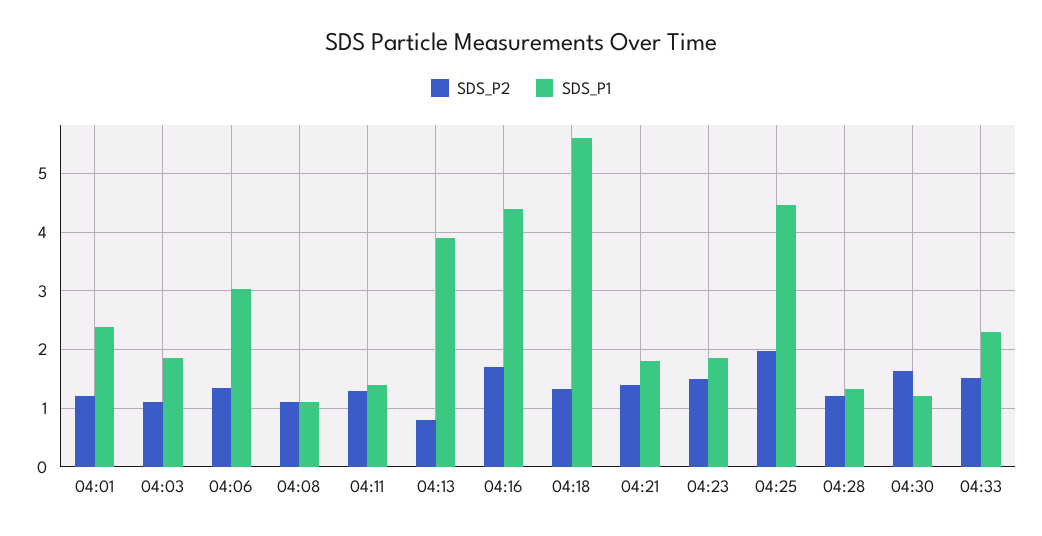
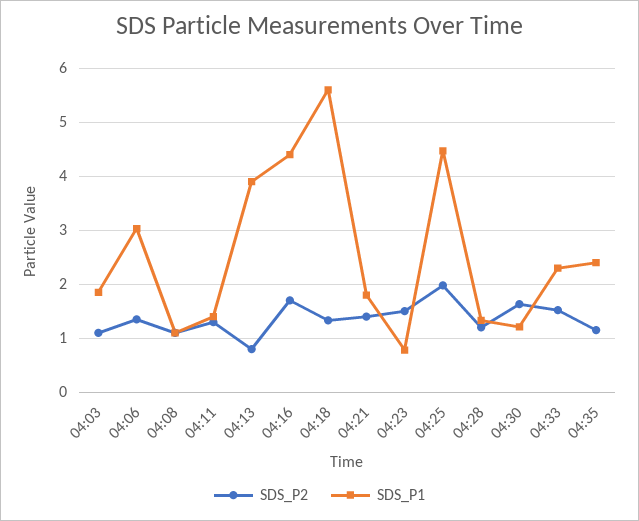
SDS_P2, 04:01: 1.2 -> none
SDS_P1, 04:01: 2.4 -> none
SDS_P1, 04:23: 1.8 -> 0.8
SDS_P2, 04:35: none -> 1.2
SDS_P1, 04:35: none -> 2.4

